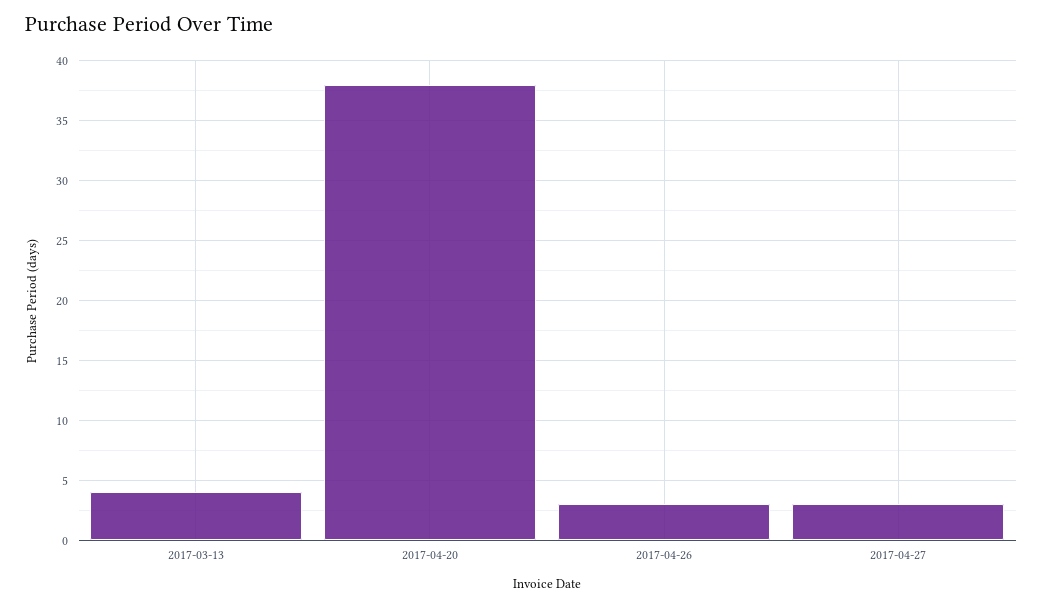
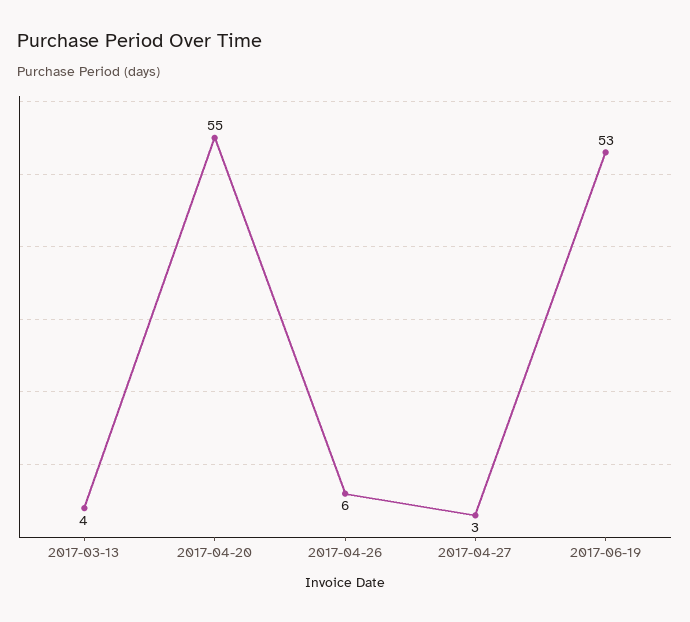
2017-04-20: 38 -> 55
2017-04-26: 3 -> 6
2017-06-19: none -> 53

